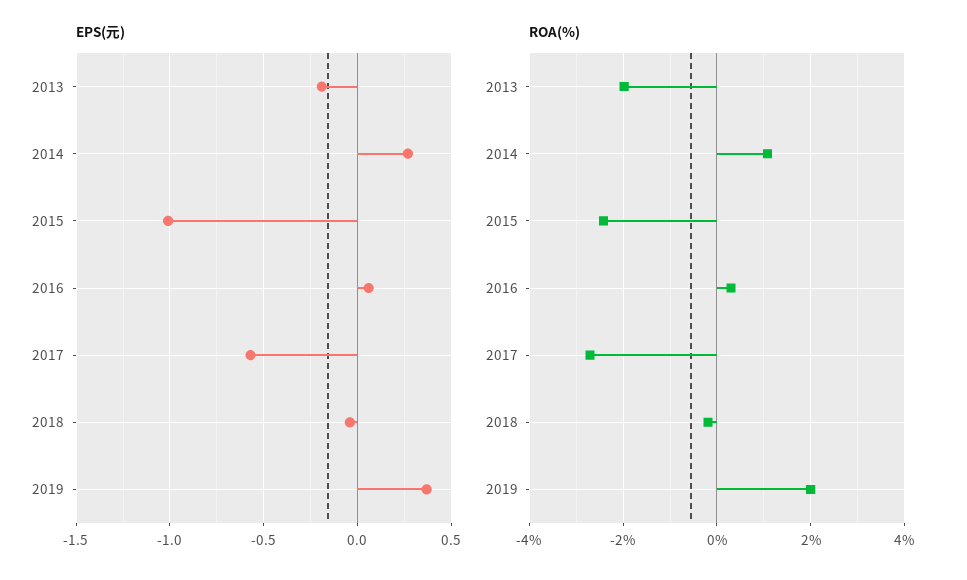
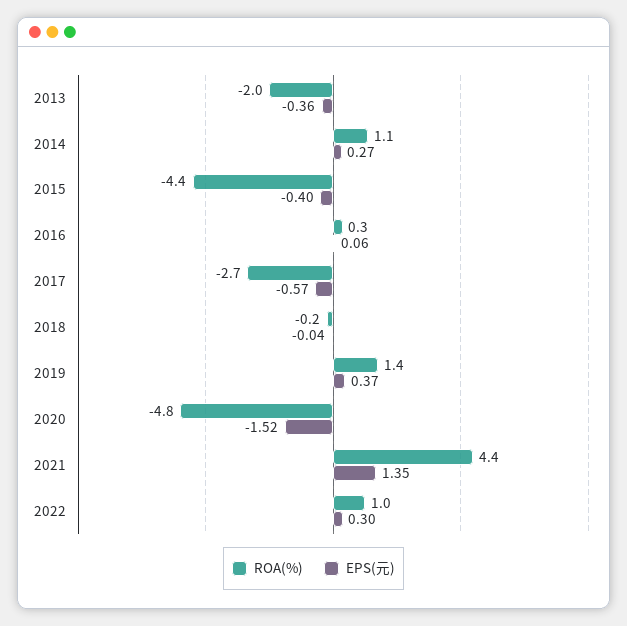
EPS(元), 2013: -0.2 -> -0.36
EPS(元), 2015: -1 -> -0.4
ROA(%), 2015: -2.4 -> -4.4
ROA(%), 2019: 2 -> 1.4
ROA(%), 2020: none -> -4.8
EPS(元), 2020: none -> -1.52
ROA(%), 2021: none -> 4.4
EPS(元), 2021: none -> 1.35
ROA(%), 2022: none -> 1
EPS(元), 2022: none -> 0.3

